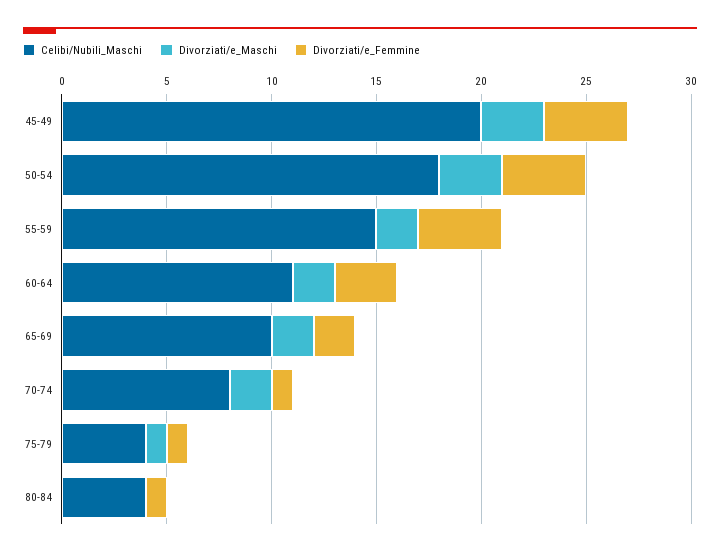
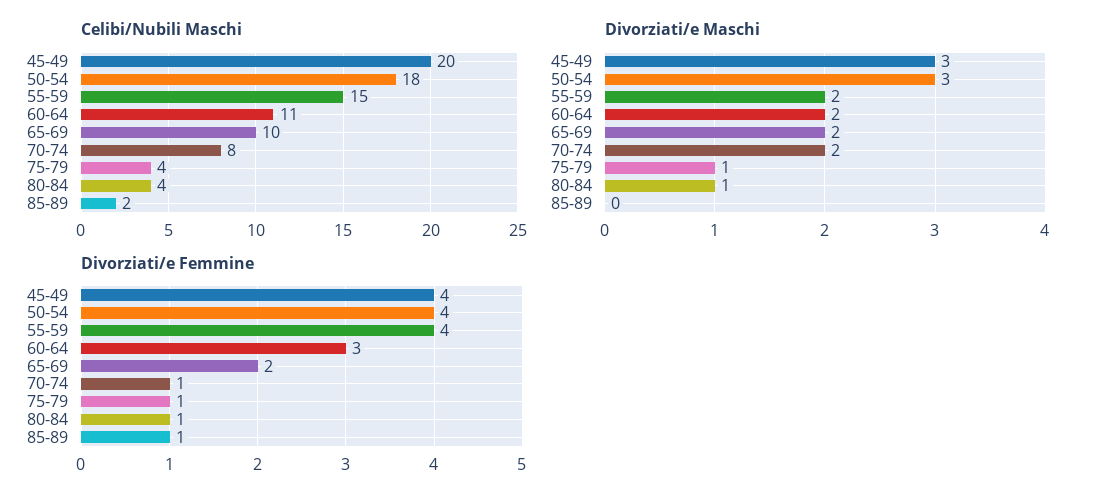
Divorziati/e_Maschi, 80-84: 0 -> 1
Celibi/Nubili_Maschi, 85-89: none -> 2
Divorziati/e_Maschi, 85-89: none -> 0
Divorziati/e_Femmine, 85-89: none -> 1

